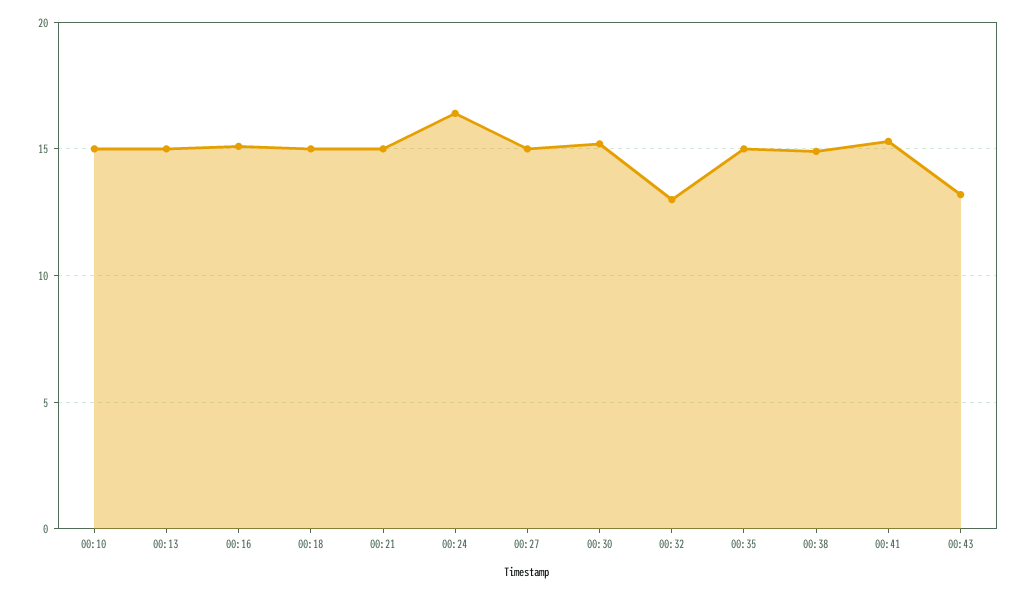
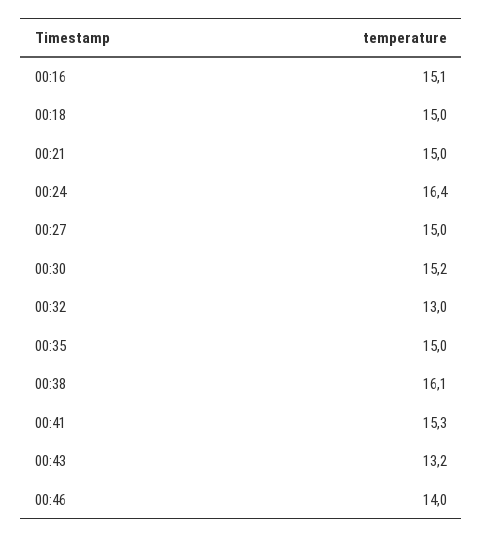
00:10: 15 -> none
00:13: 15 -> none
00:38: 15 -> 16.1
00:46: none -> 14

